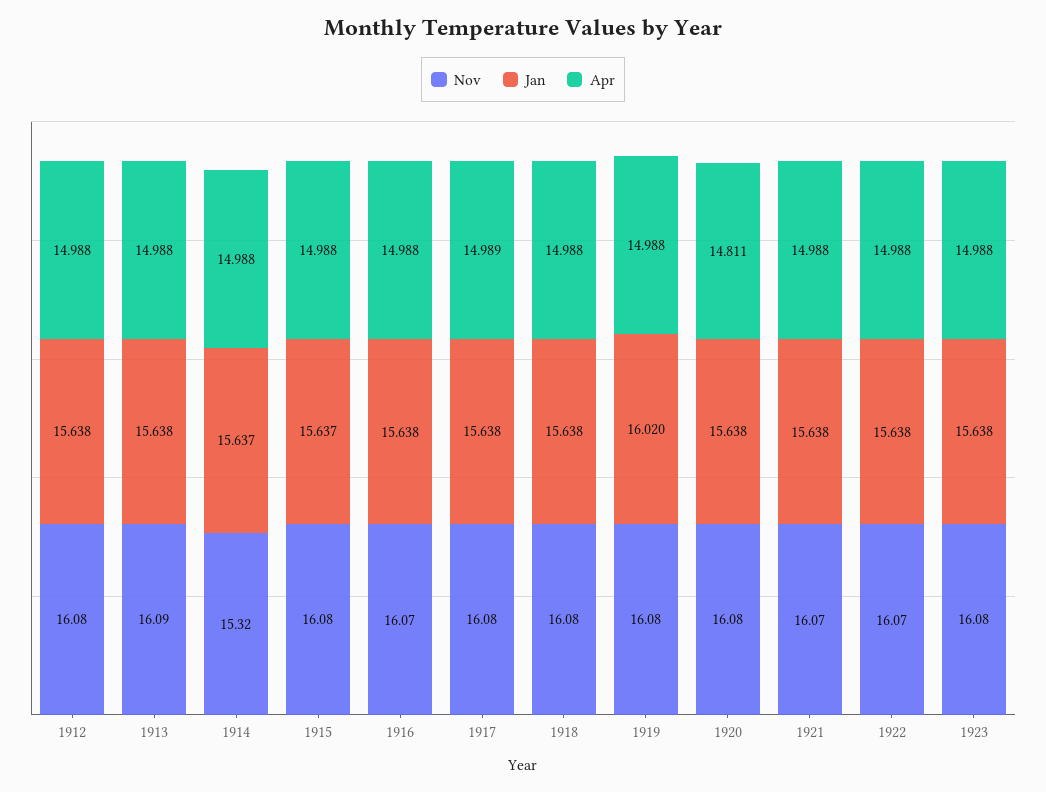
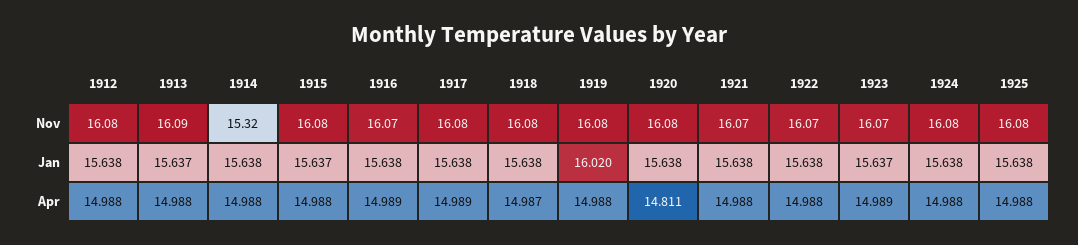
Jan, 1913: 15.638 -> 15.637
Jan, 1914: 15.637 -> 15.638
Apr, 1916: 14.988 -> 14.989
Apr, 1918: 14.988 -> 14.987
Nov, 1923: 16.08 -> 16.07
Jan, 1923: 15.638 -> 15.637
Apr, 1923: 14.988 -> 14.989
Nov, 1924: none -> 16.08
Nov, 1925: none -> 16.08
Jan, 1924: none -> 15.638
Jan, 1925: none -> 15.638
Apr, 1924: none -> 14.988
Apr, 1925: none -> 14.988

